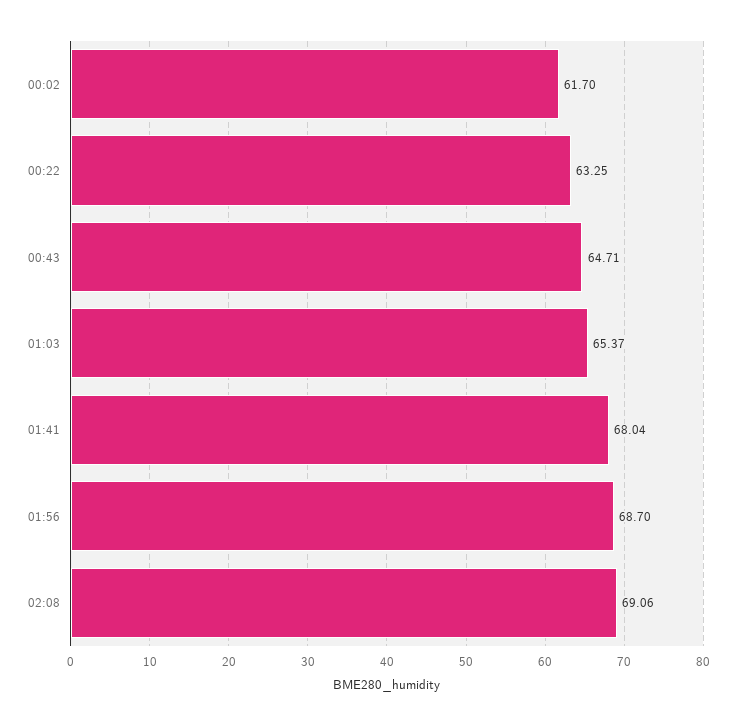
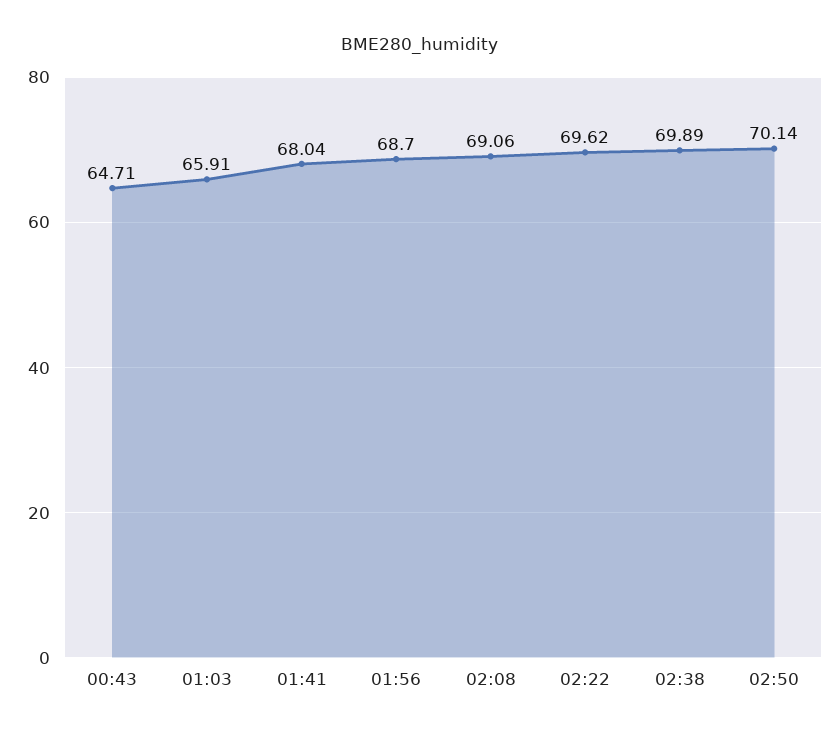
00:02: 61.7 -> none
00:22: 63.25 -> none
01:03: 65.37 -> 65.91
02:22: none -> 69.62
02:38: none -> 69.89
02:50: none -> 70.14

